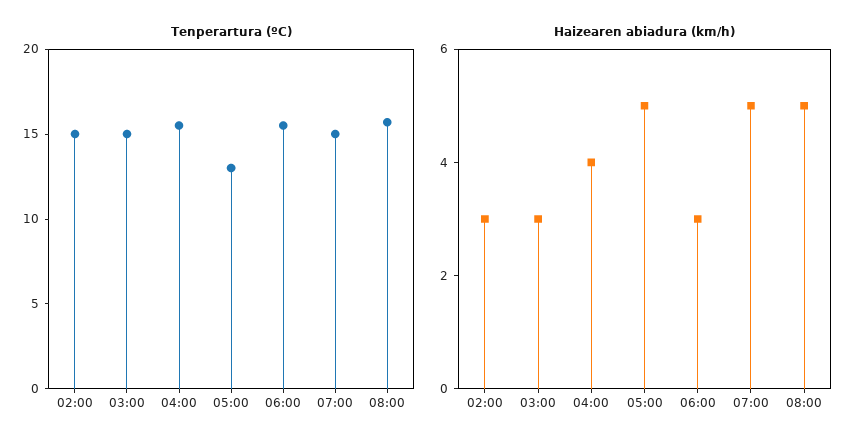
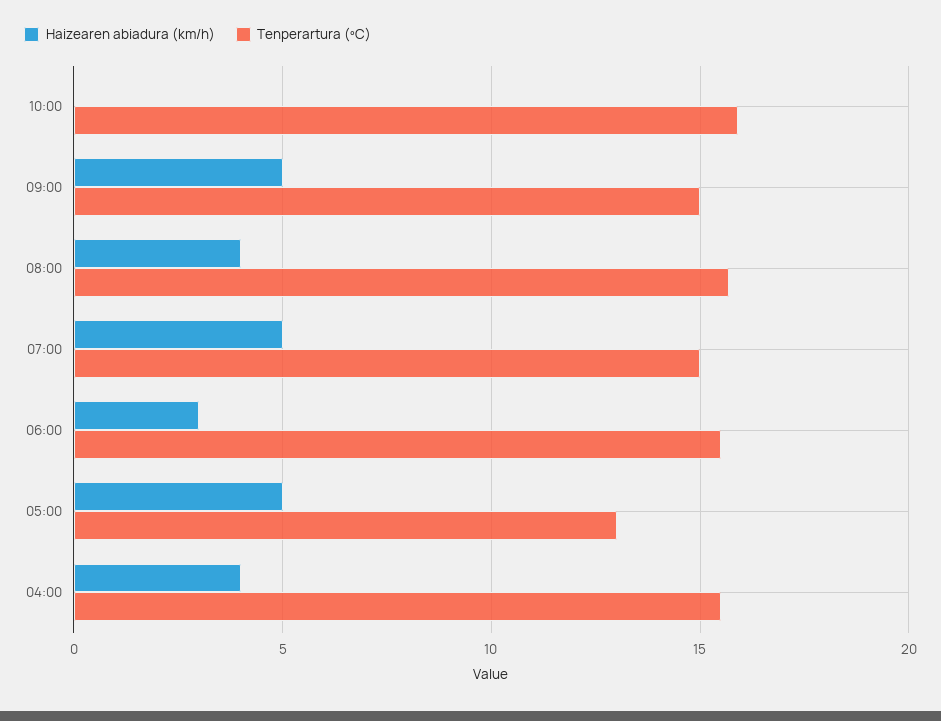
Tenperartura (ºC), 02:00: 15 -> none
Tenperartura (ºC), 03:00: 15 -> none
Haizearen abiadura (km/h), 02:00: 3 -> none
Haizearen abiadura (km/h), 03:00: 3 -> none
Haizearen abiadura (km/h), 08:00: 5 -> 4
Haizearen abiadura (km/h), 10:00: none -> 0
Tenperartura (ºC), 10:00: none -> 16
Haizearen abiadura (km/h), 09:00: none -> 5
Tenperartura (ºC), 09:00: none -> 15

